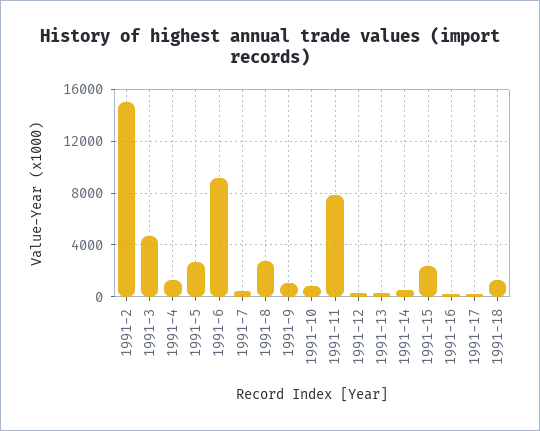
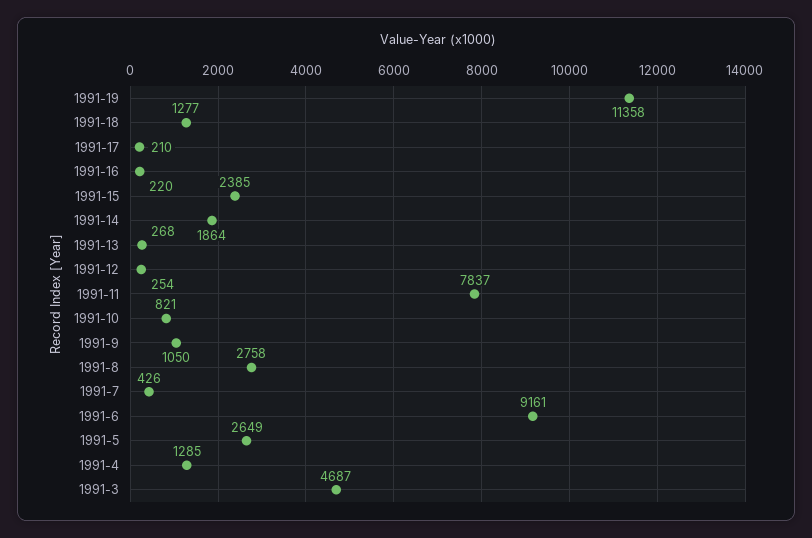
1991-2: 15000 -> none
1991-14: 500 -> 1864
1991-19: none -> 11358

